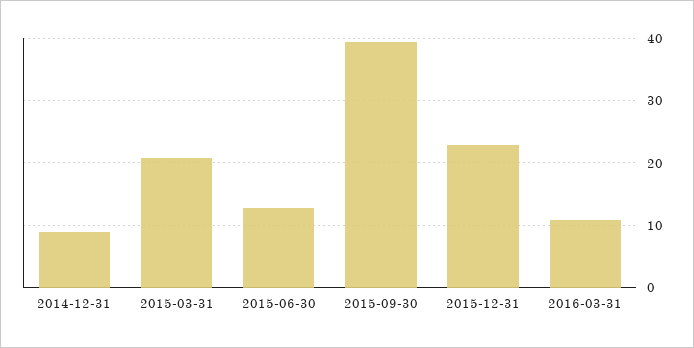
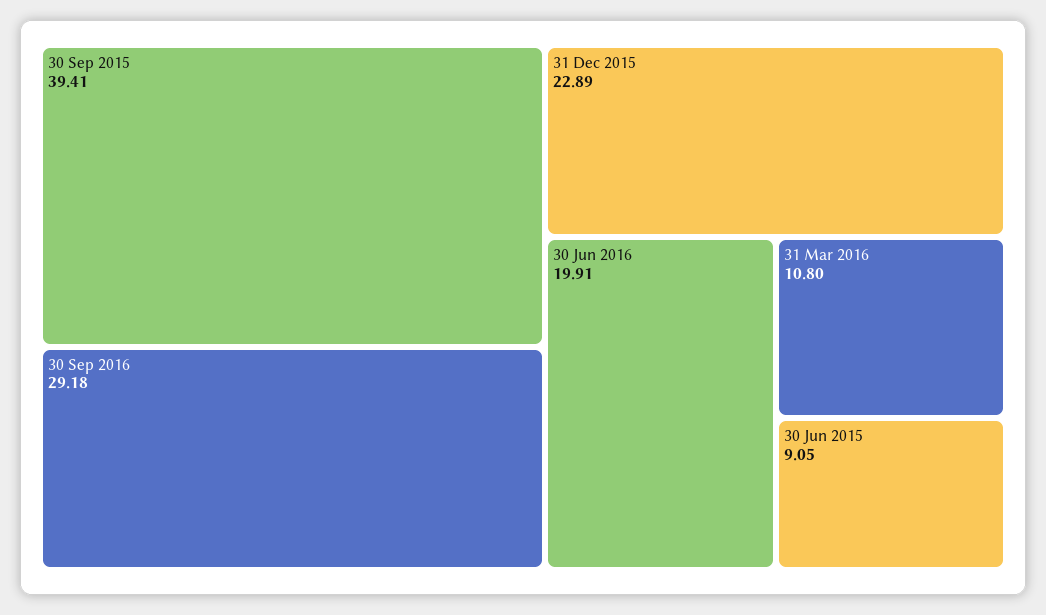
2014-12-31: 9 -> none
2015-03-31: 21 -> none
2015-06-30: 13 -> 9.05
30 Sep 2016: none -> 29.18
30 Jun 2016: none -> 19.91

